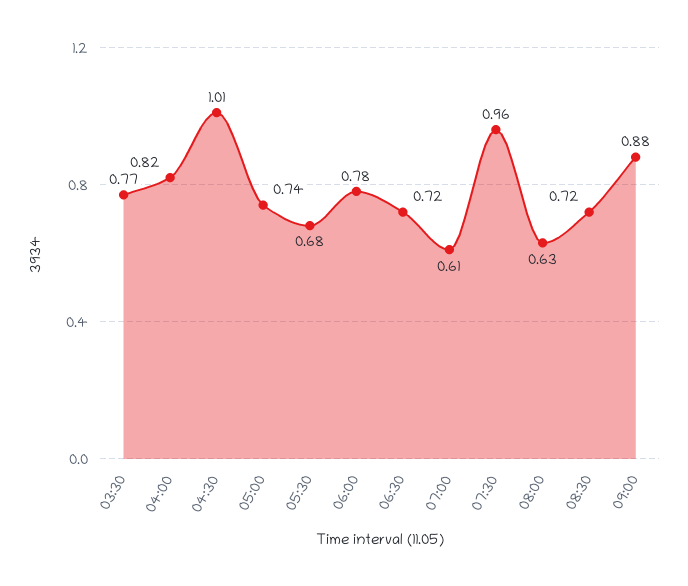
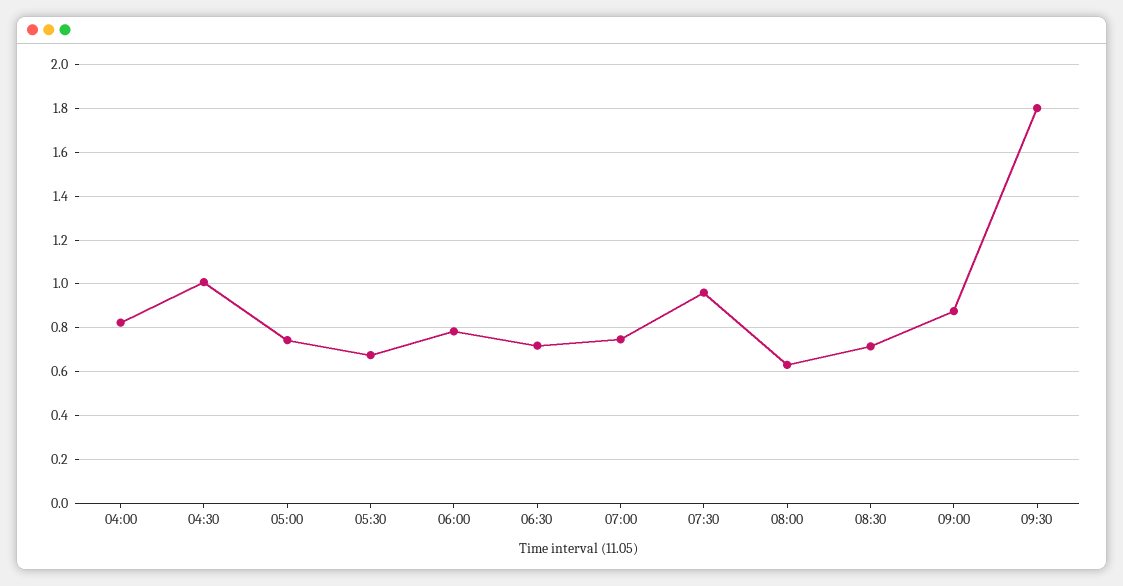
03:30: 0.77 -> none
07:00: 0.61 -> 0.75
09:30: none -> 1.8

